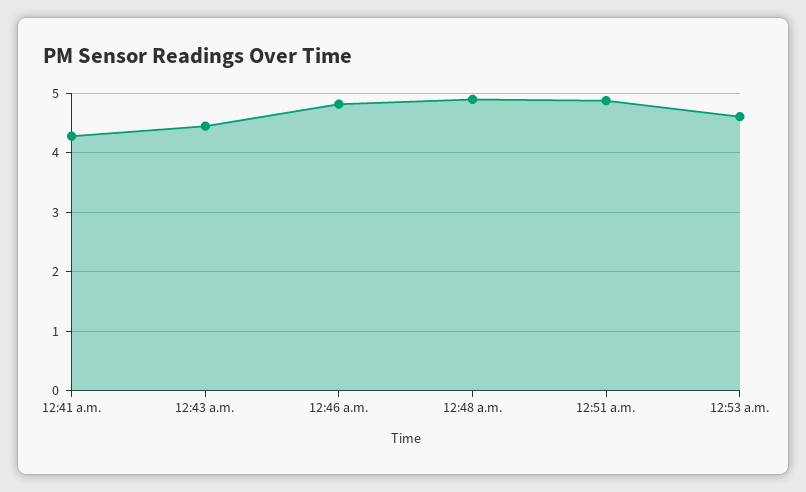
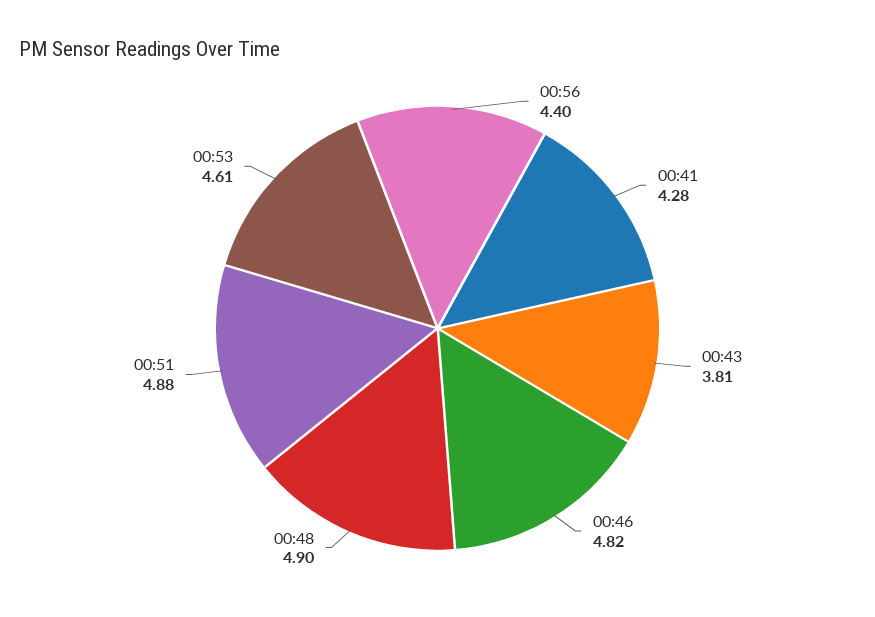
12:43 a.m.: 4.4 -> 3.81
00:56: none -> 4.4

